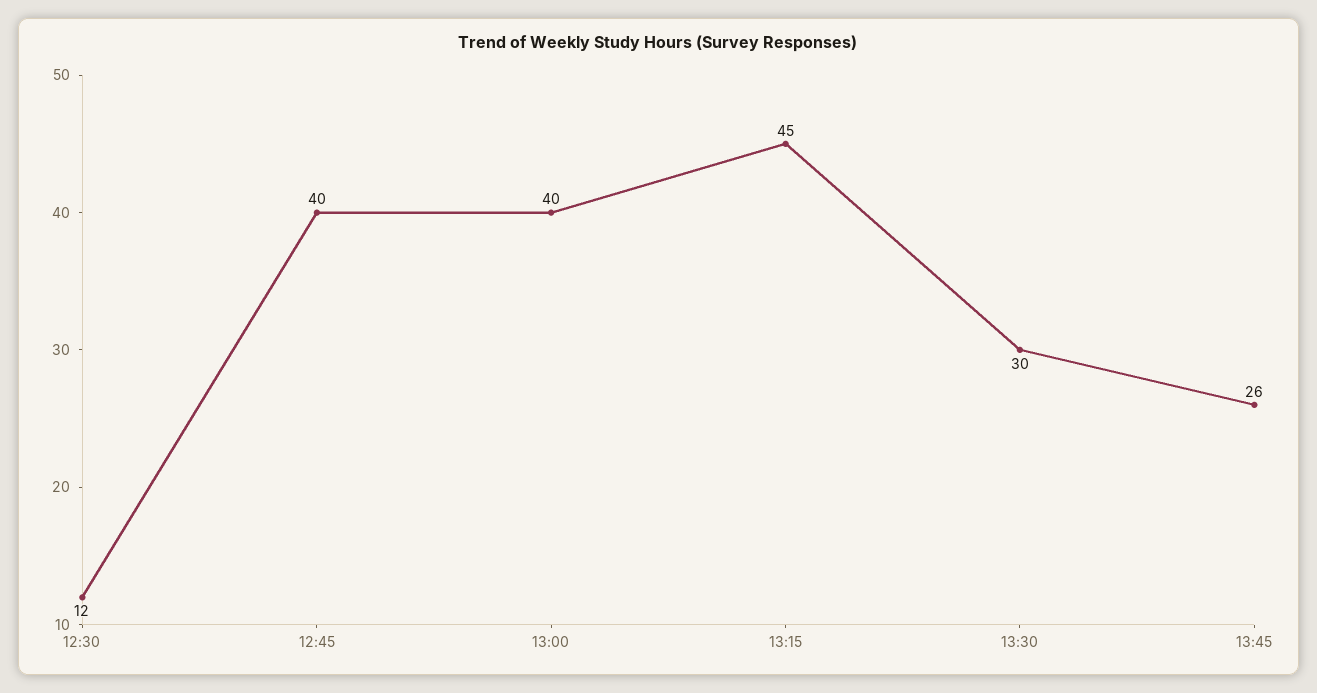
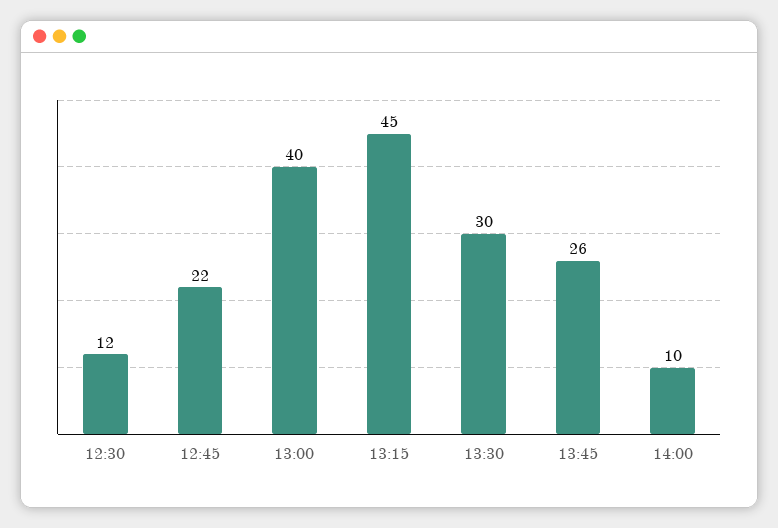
12:45: 40 -> 22
14:00: none -> 10

